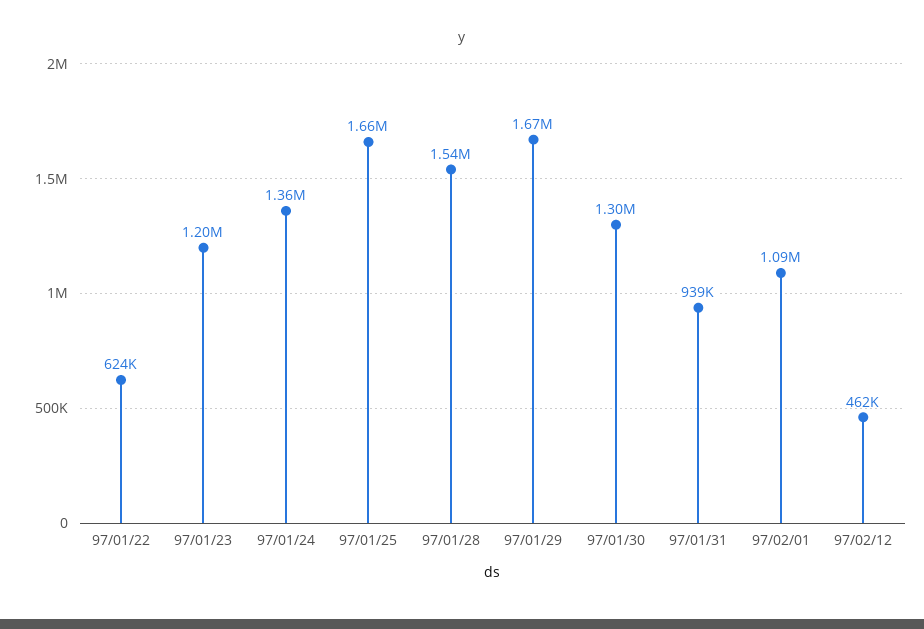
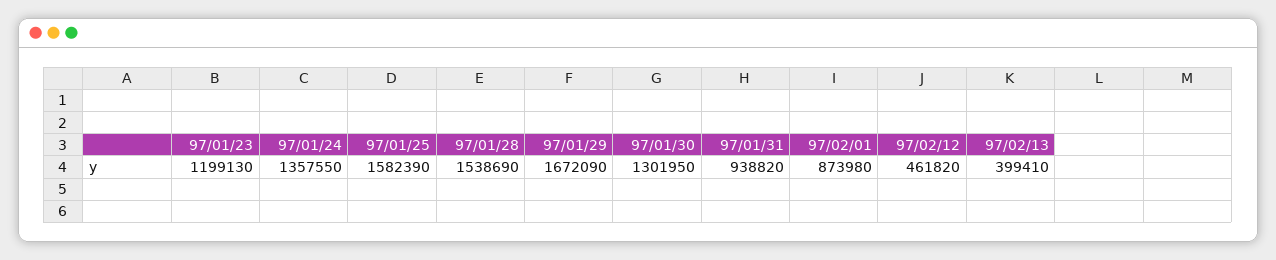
97/01/22: 624000 -> none
97/01/25: 1660000 -> 1582390
97/02/01: 1090000 -> 873980
97/02/13: none -> 399410

